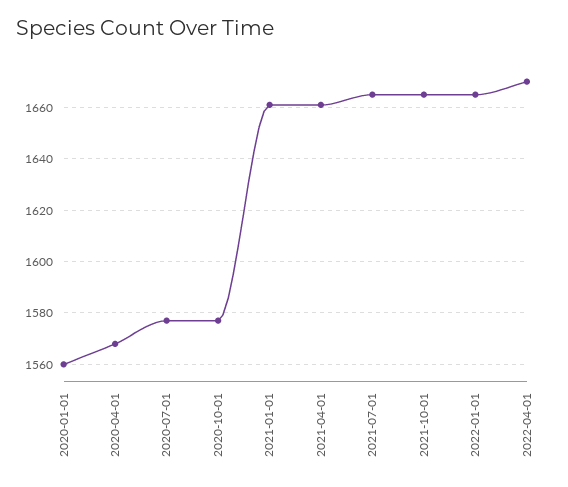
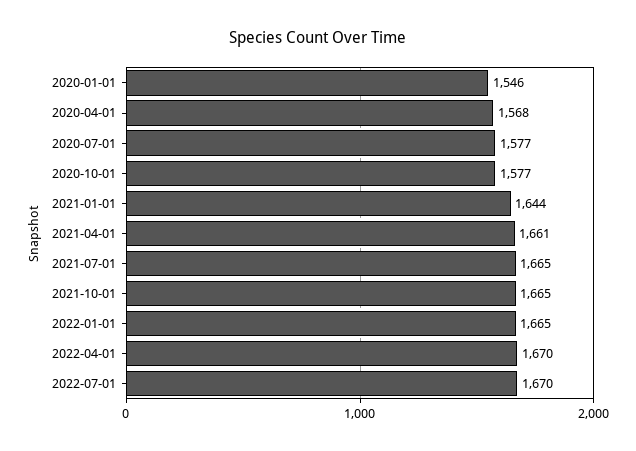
2020-01-01: 1560 -> 1546
2021-01-01: 1660 -> 1644
2022-07-01: none -> 1670

